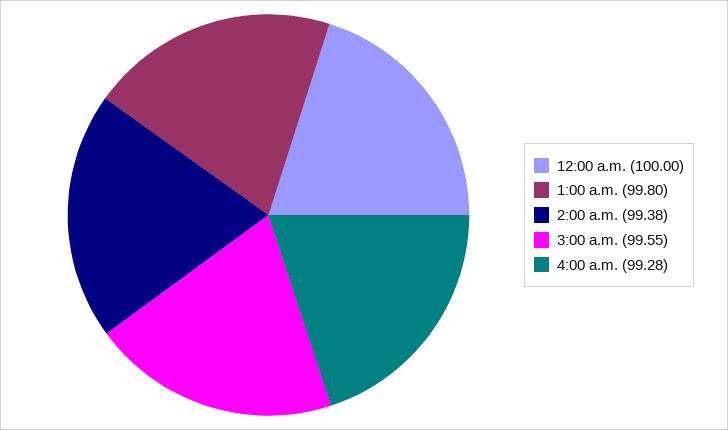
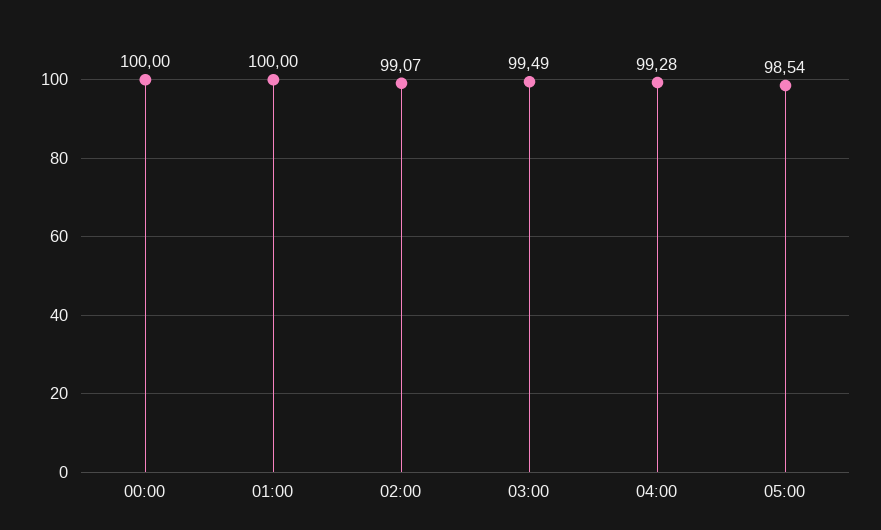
1:00 a.m.: 99.8 -> 100
2:00 a.m.: 99.38 -> 99.07
3:00 a.m.: 99.55 -> 99.49
05:00: none -> 98.54

